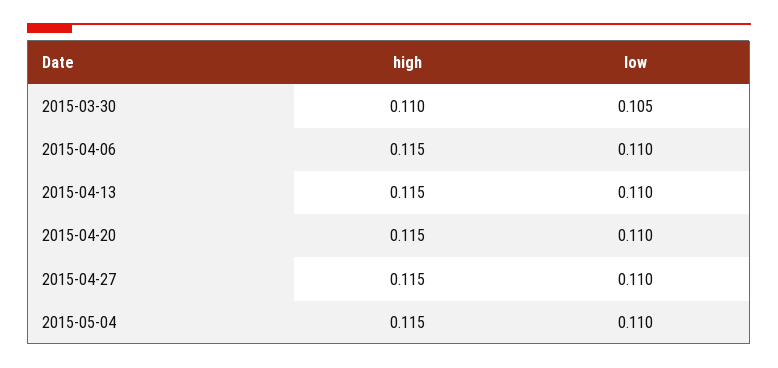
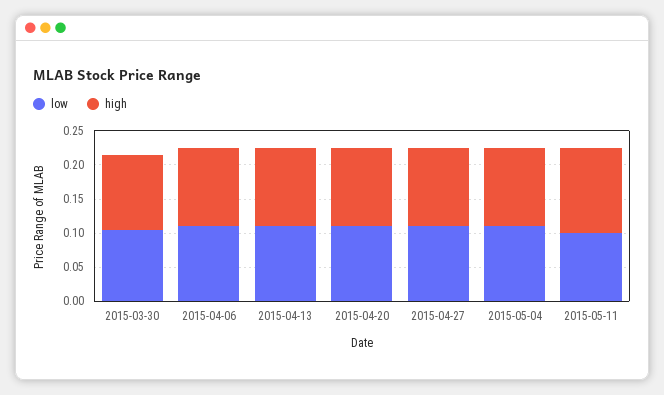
low, 2015-05-11: none -> 0.1
high, 2015-05-11: none -> 0.125

